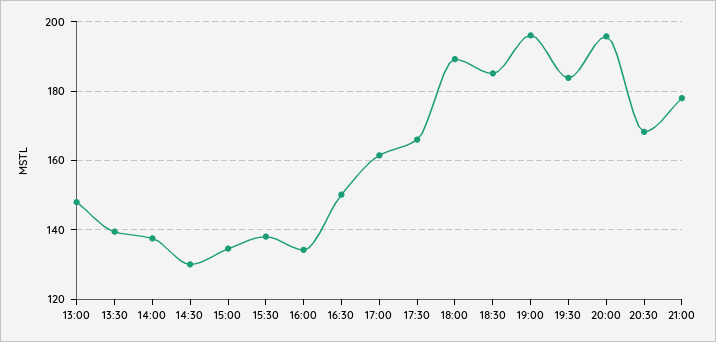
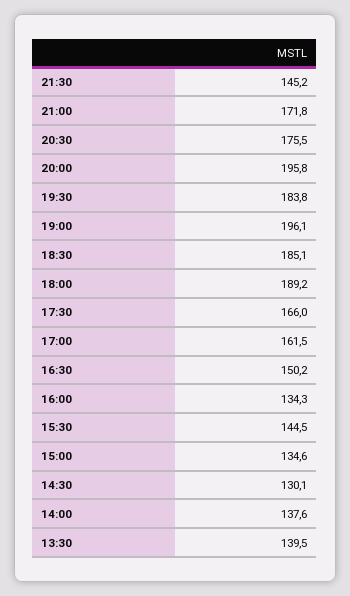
13:00: 148 -> none
15:30: 138 -> 144.5
20:30: 168 -> 175.5
21:00: 178 -> 171.8
21:30: none -> 145.2

